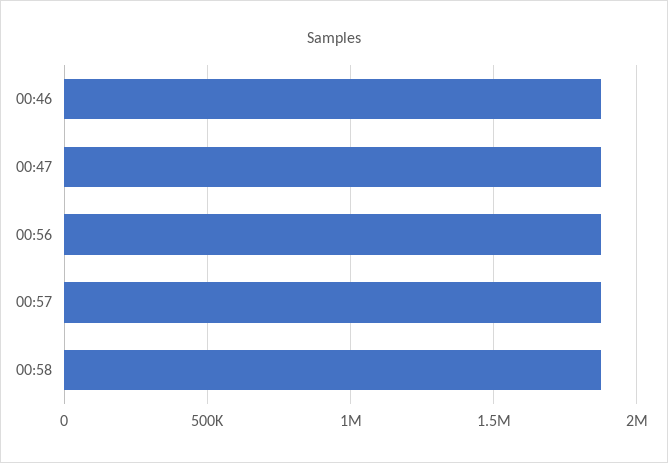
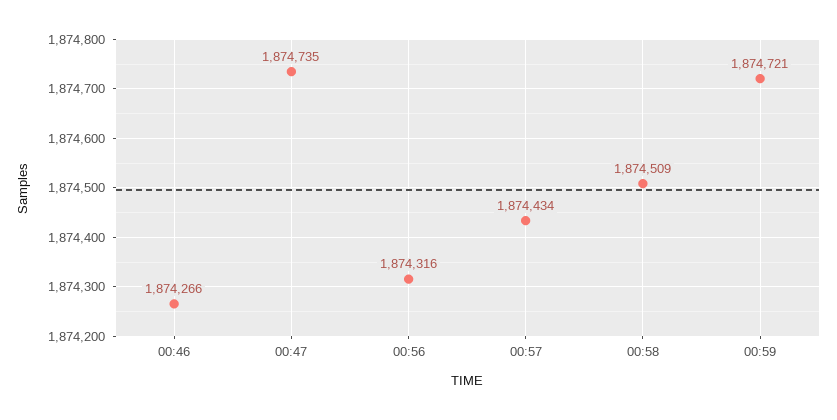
00:59: none -> 1874721

